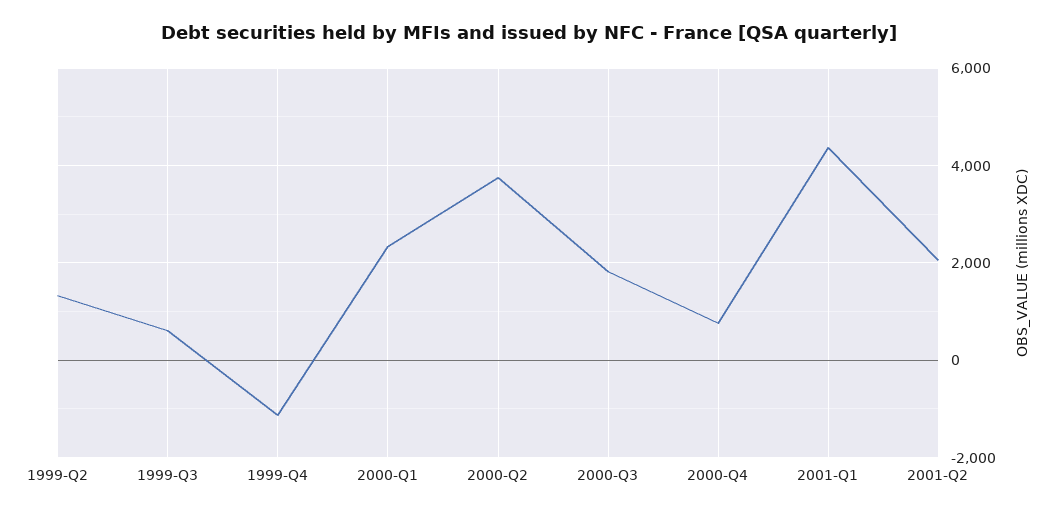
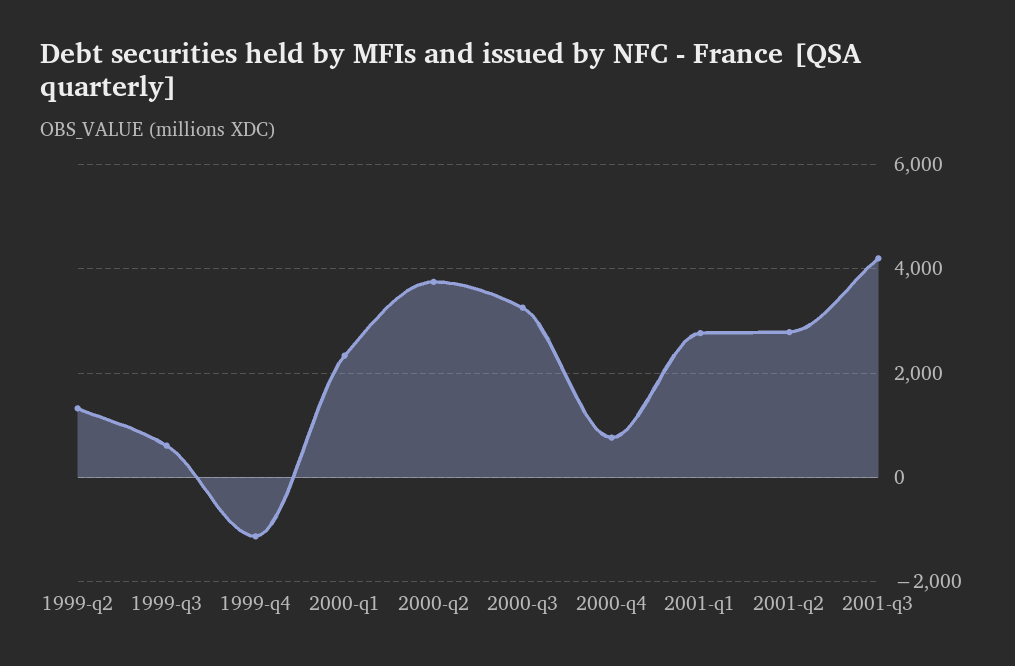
2000-Q3: 1800 -> 3200
2001-Q1: 4400 -> 2800
2001-Q2: 2000 -> 2800
2001-q3: none -> 4200

